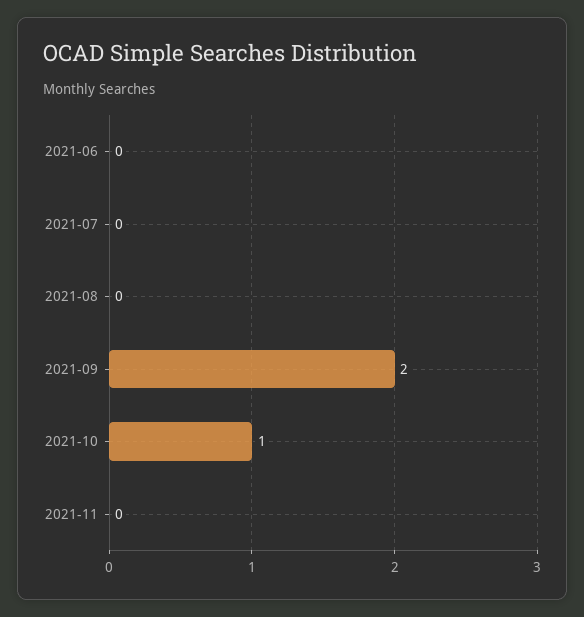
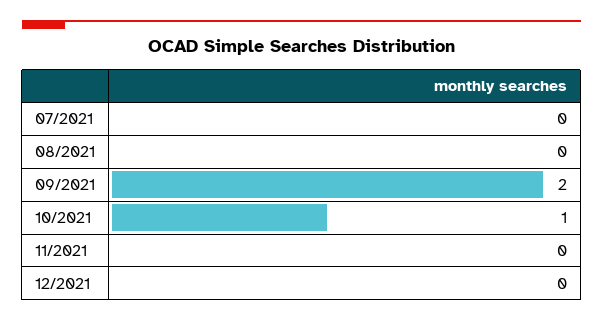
2021-06: 0 -> none
12/2021: none -> 0

